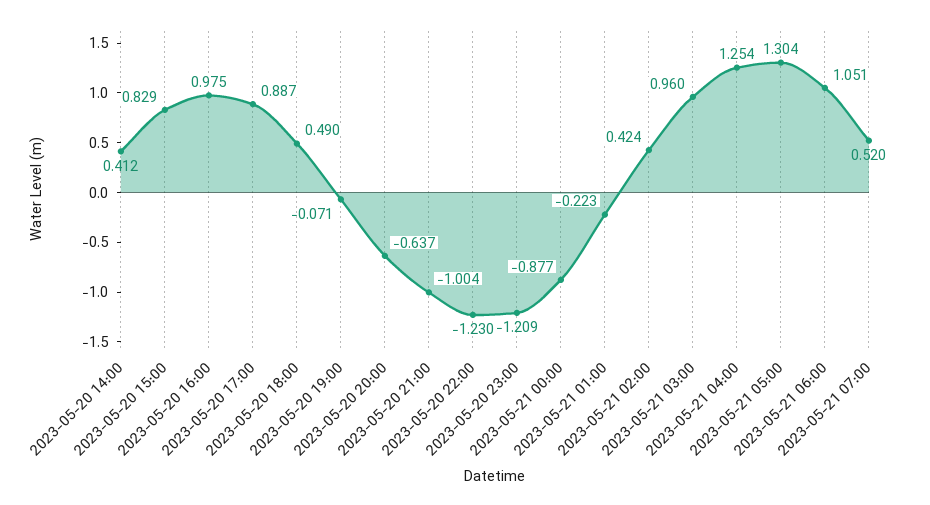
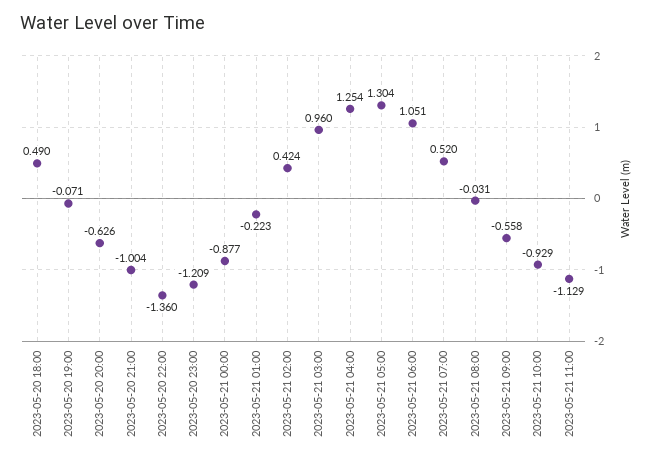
2023-05-20 14:00: 0.412 -> none
2023-05-20 15:00: 0.829 -> none
2023-05-20 16:00: 0.975 -> none
2023-05-20 17:00: 0.887 -> none
2023-05-20 20:00: -0.637 -> -0.626
2023-05-20 22:00: -1.23 -> -1.36
2023-05-21 08:00: none -> -0.031
2023-05-21 09:00: none -> -0.558
2023-05-21 10:00: none -> -0.929
2023-05-21 11:00: none -> -1.129

